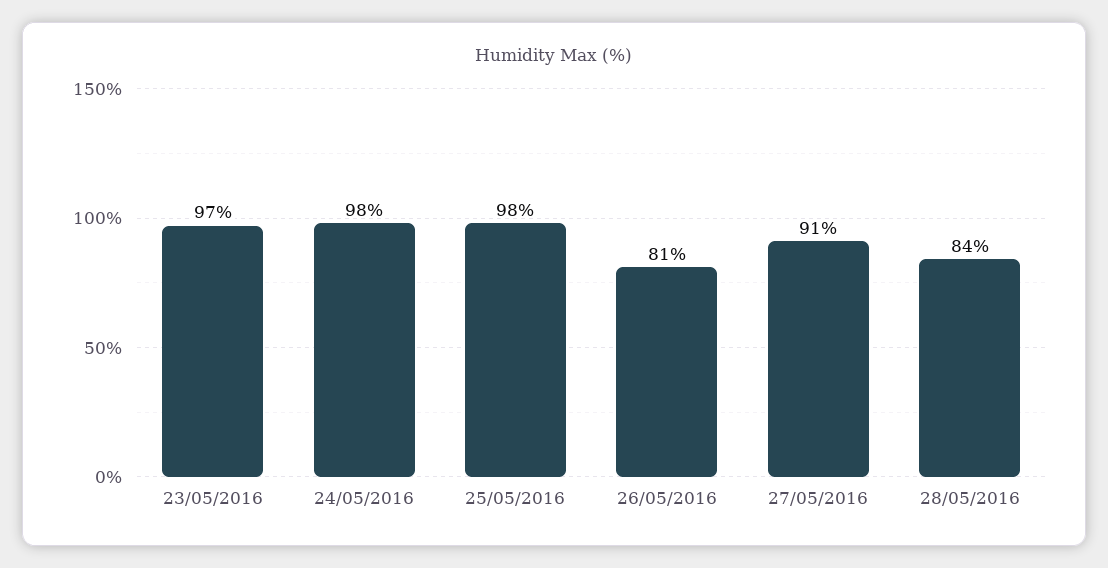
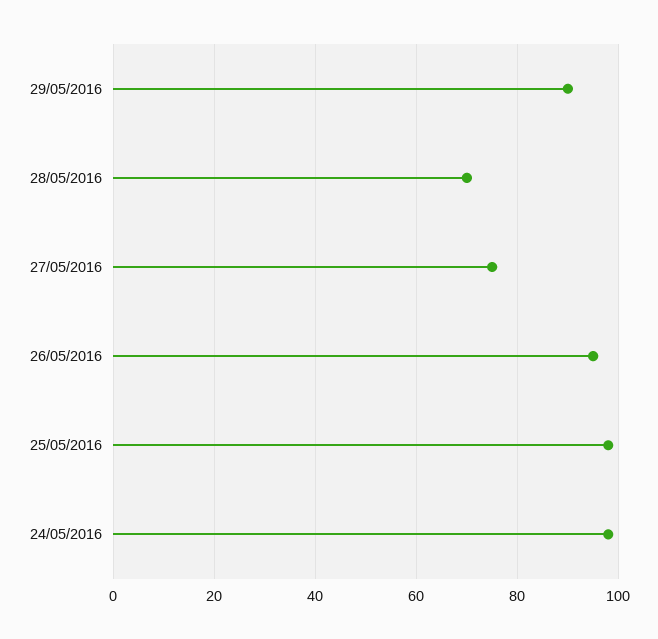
23/05/2016: 97 -> none
26/05/2016: 81 -> 95
27/05/2016: 91 -> 75
28/05/2016: 84 -> 70
29/05/2016: none -> 90

